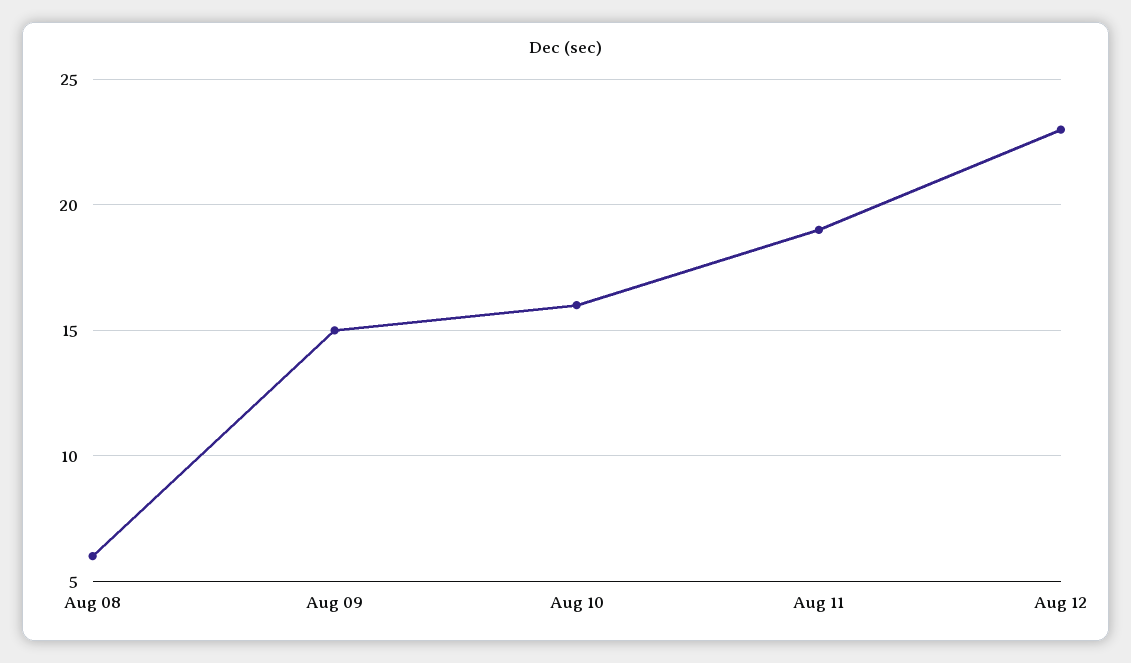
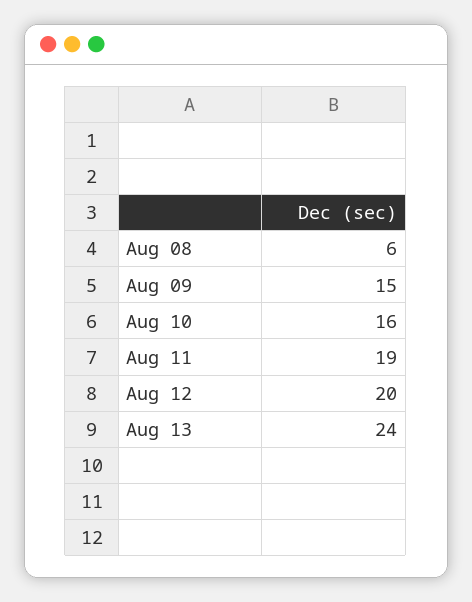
Aug 12: 23 -> 20
Aug 13: none -> 24

